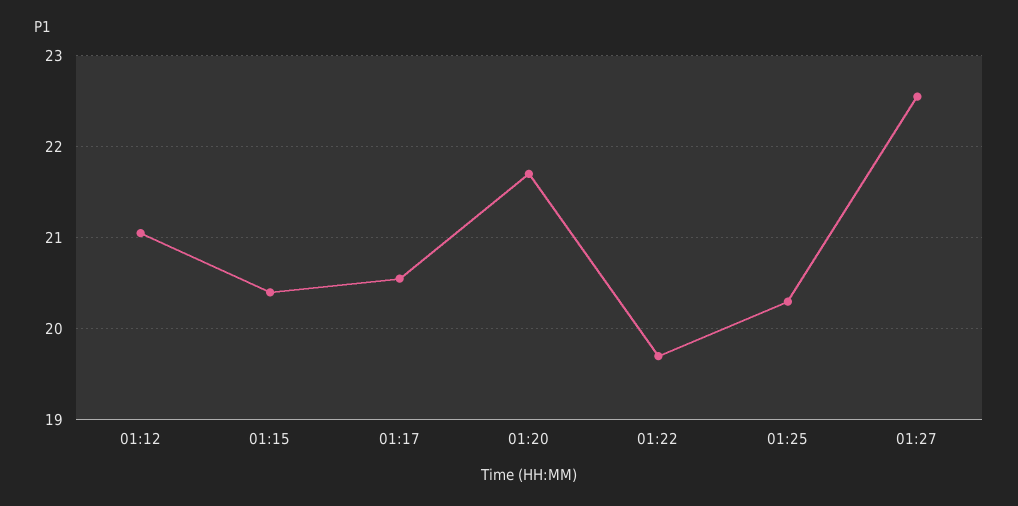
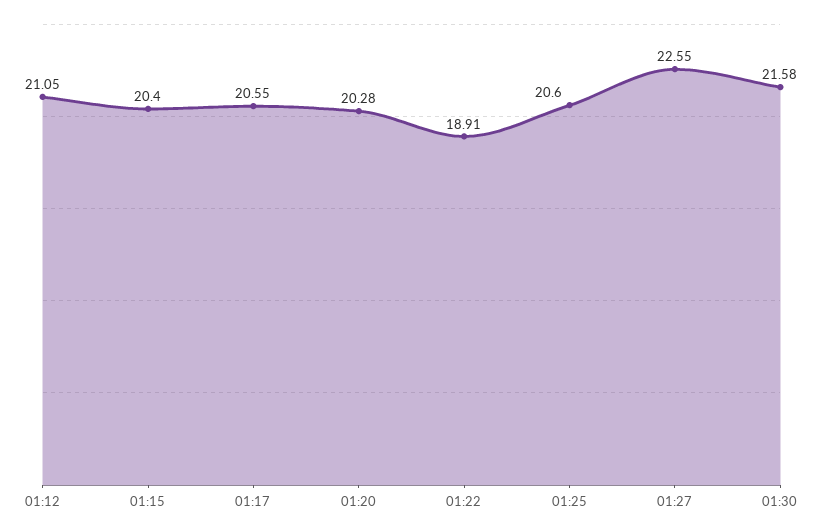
01:20: 21.7 -> 20.28
01:22: 19.7 -> 18.91
01:25: 20.3 -> 20.6
01:30: none -> 21.58

